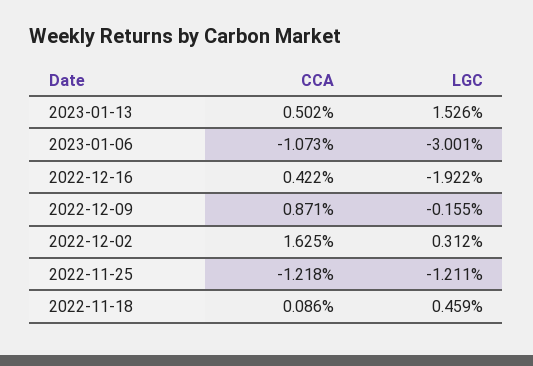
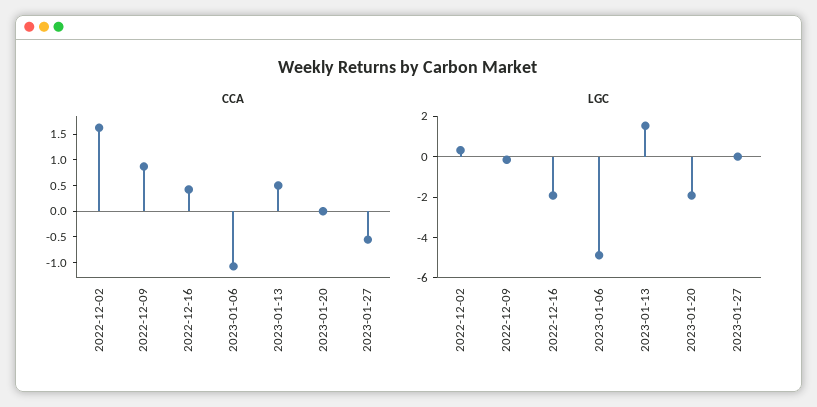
LGC, 2023-01-06: -3.001 -> -5
CCA, 2022-11-25: -1.218 -> none
LGC, 2022-11-25: -1.211 -> none
CCA, 2022-11-18: 0.086 -> none
LGC, 2022-11-18: 0.459 -> none
CCA, 2023-01-20: none -> 0
CCA, 2023-01-27: none -> -0.5
LGC, 2023-01-20: none -> -2
LGC, 2023-01-27: none -> 0

